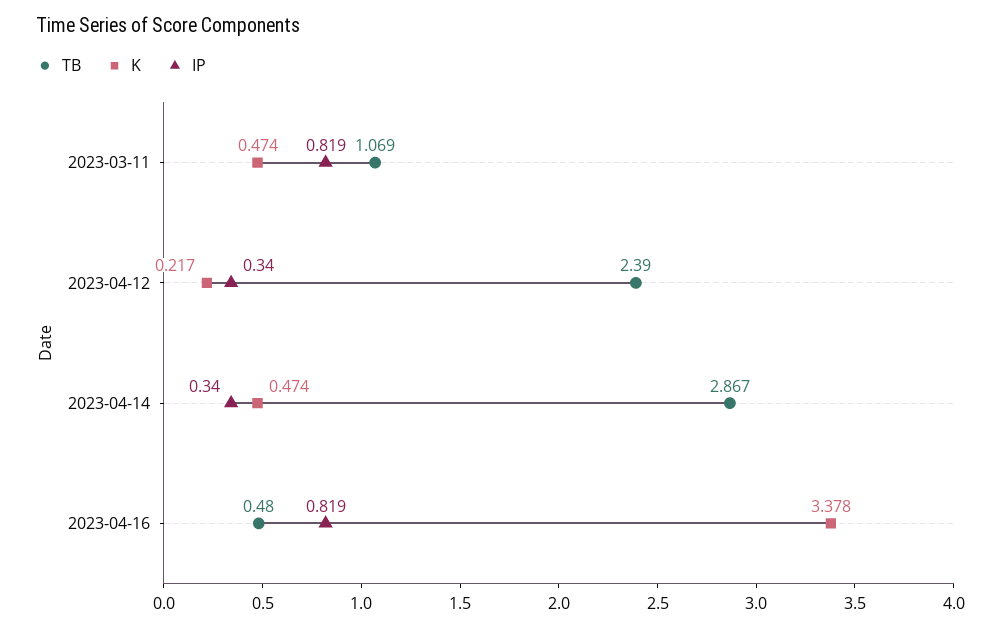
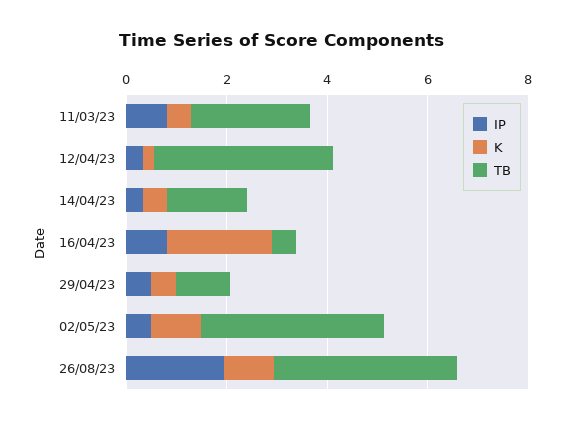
TB, 2023-03-11: 1.069 -> 2.5
TB, 2023-04-12: 2.39 -> 3.5
TB, 2023-04-14: 2.867 -> 1.5
K, 2023-04-16: 3.378 -> 2
IP, 29/04/23: none -> 0.5
K, 29/04/23: none -> 0.5
TB, 29/04/23: none -> 1
IP, 02/05/23: none -> 0.5
K, 02/05/23: none -> 1
TB, 02/05/23: none -> 3.5
IP, 26/08/23: none -> 2
K, 26/08/23: none -> 1
TB, 26/08/23: none -> 3.5

